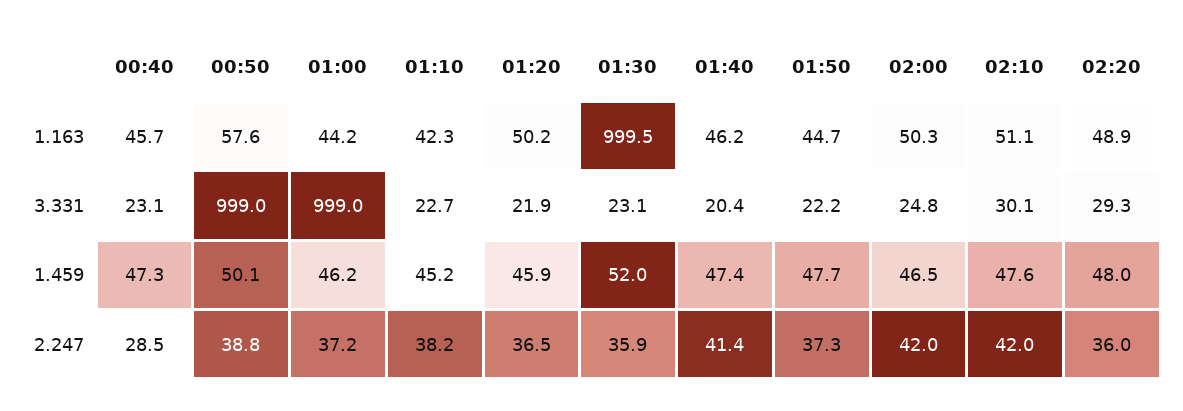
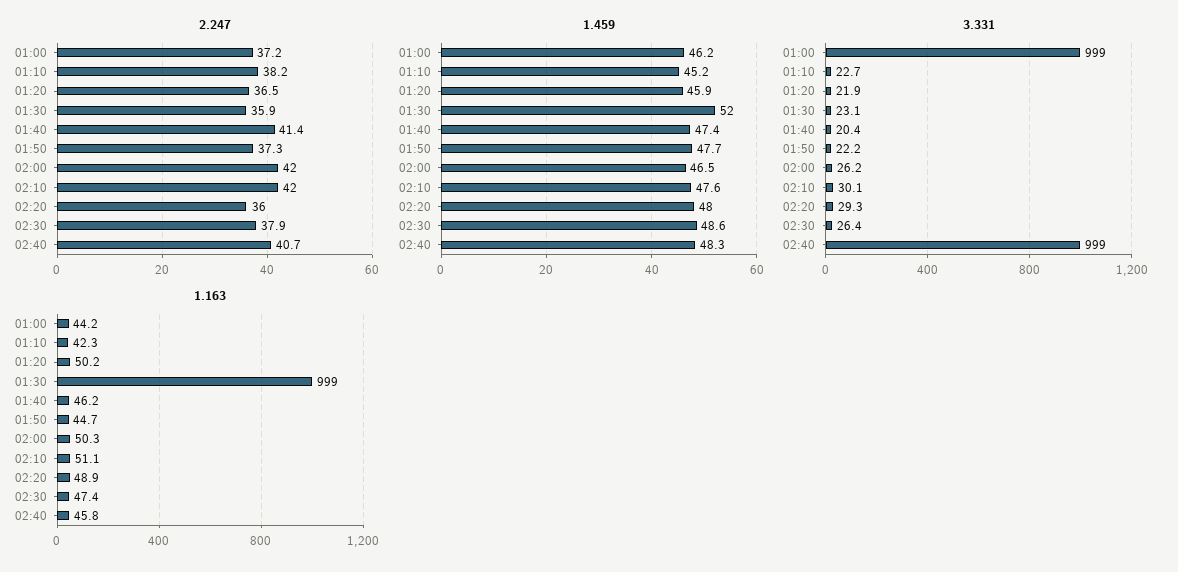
1.163, 00:40: 45.7 -> none
1.163, 00:50: 57.6 -> none
1.163, 01:30: 999.5 -> 999
3.331, 00:40: 23.1 -> none
3.331, 00:50: 999 -> none
3.331, 02:00: 24.8 -> 26.2
1.459, 00:40: 47.3 -> none
1.459, 00:50: 50.1 -> none
2.247, 00:40: 28.5 -> none
2.247, 00:50: 38.8 -> none
2.247, 02:30: none -> 37.9
2.247, 02:40: none -> 40.7
1.459, 02:30: none -> 48.6
1.459, 02:40: none -> 48.3
3.331, 02:30: none -> 26.4
3.331, 02:40: none -> 999
1.163, 02:30: none -> 47.4
1.163, 02:40: none -> 45.8

